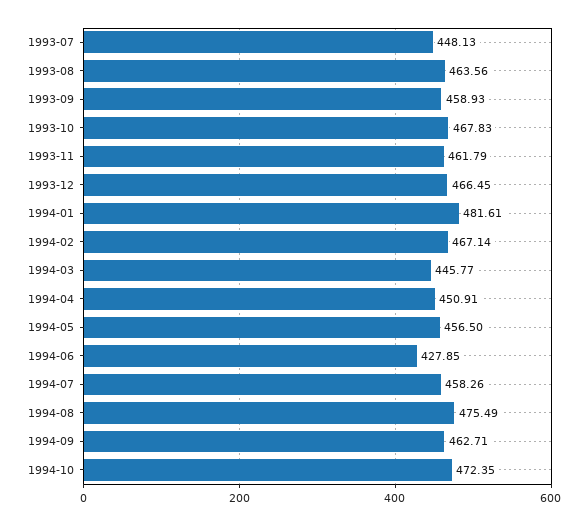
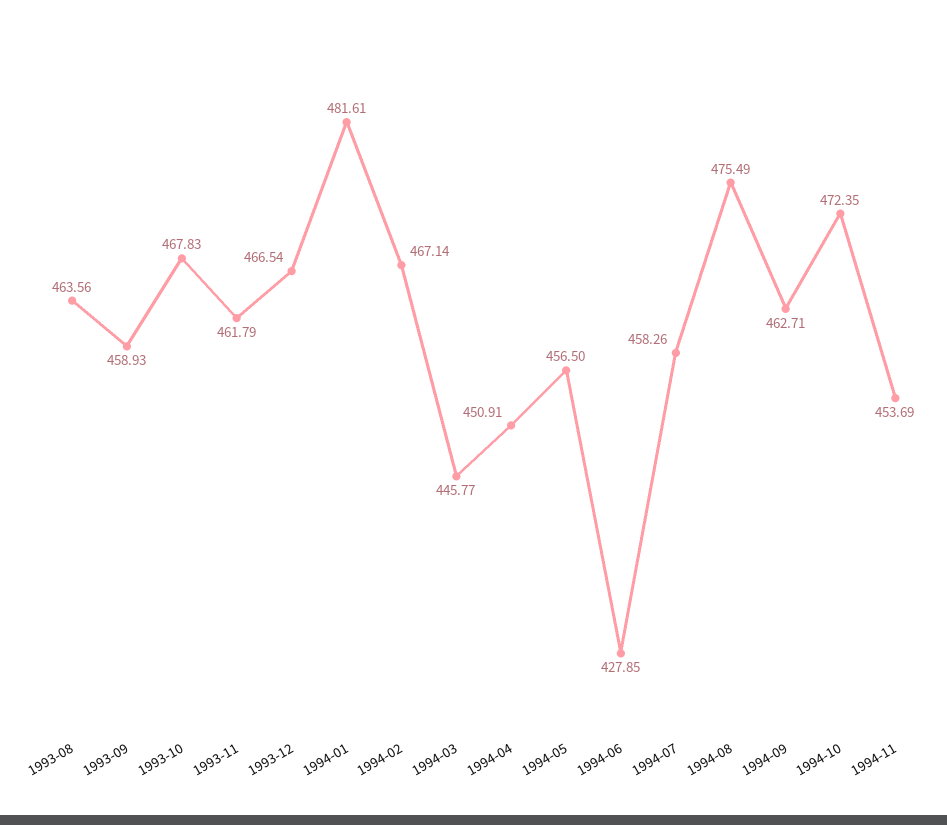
1993-07: 448.13 -> none
1993-12: 466.45 -> 466.54
1994-11: none -> 453.69

